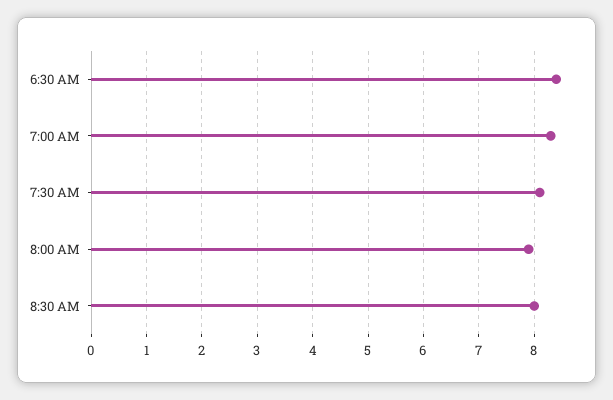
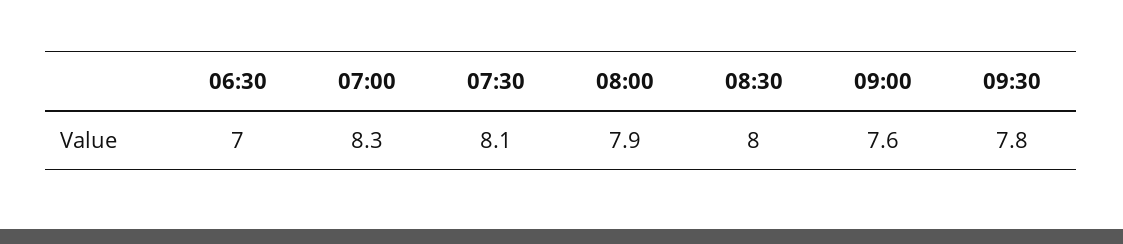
6:30 AM: 8.5 -> 7
09:00: none -> 7.6
09:30: none -> 7.8

